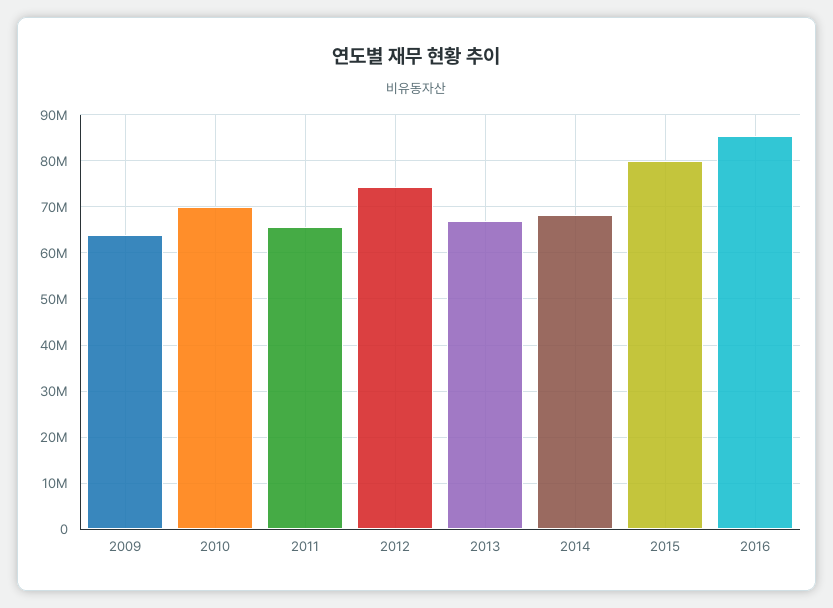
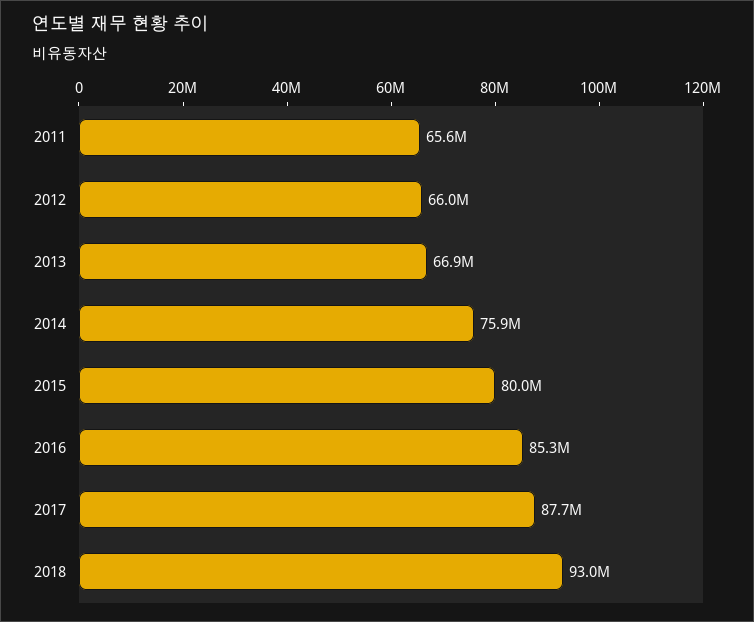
2009: 64000000 -> none
2010: 70000000 -> none
2012: 74000000 -> 66000000
2014: 68000000 -> 75900000
2017: none -> 87700000
2018: none -> 93000000

